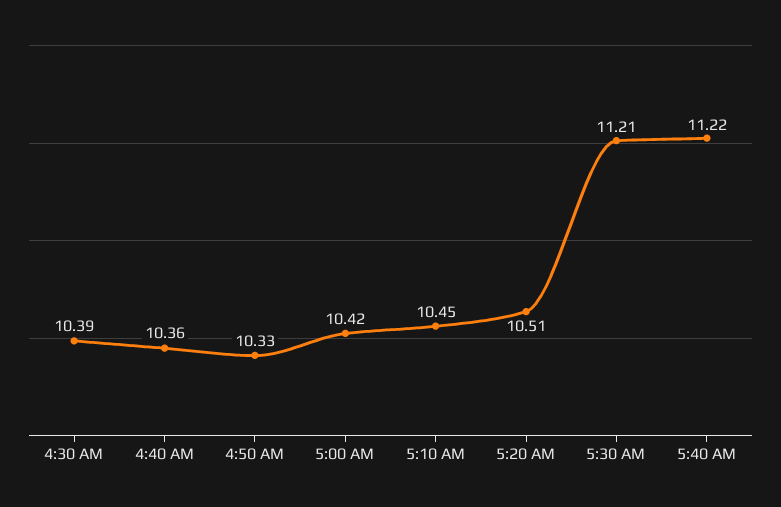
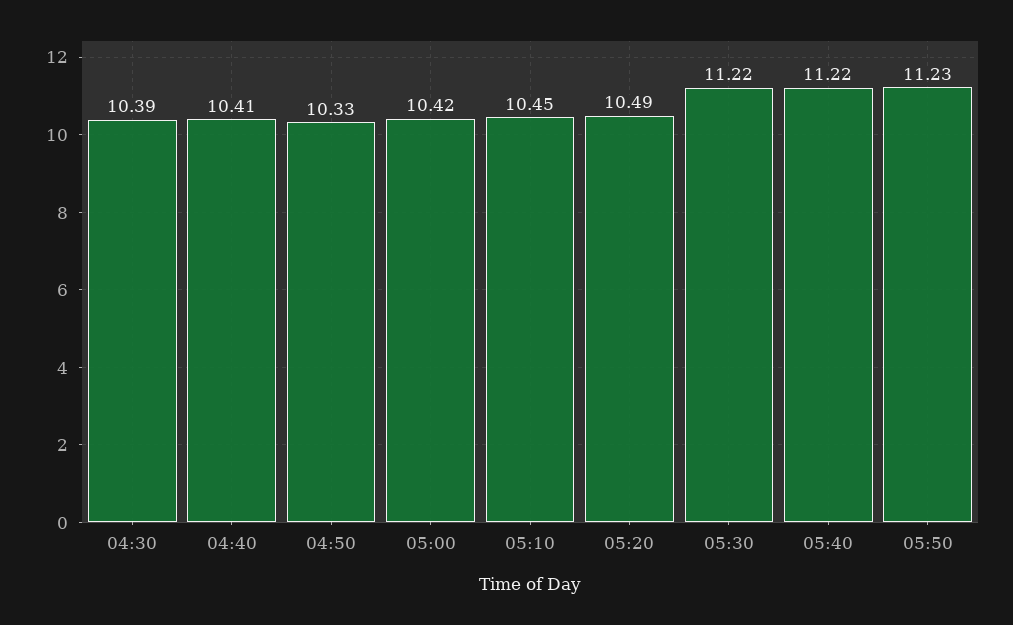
4:40 AM: 10.36 -> 10.41
5:20 AM: 10.51 -> 10.49
5:30 AM: 11.21 -> 11.22
05:50: none -> 11.23

